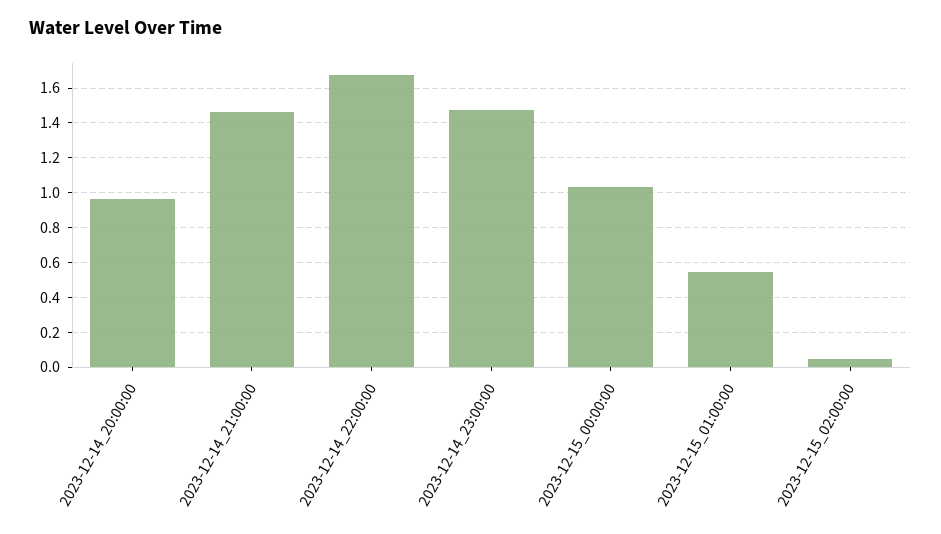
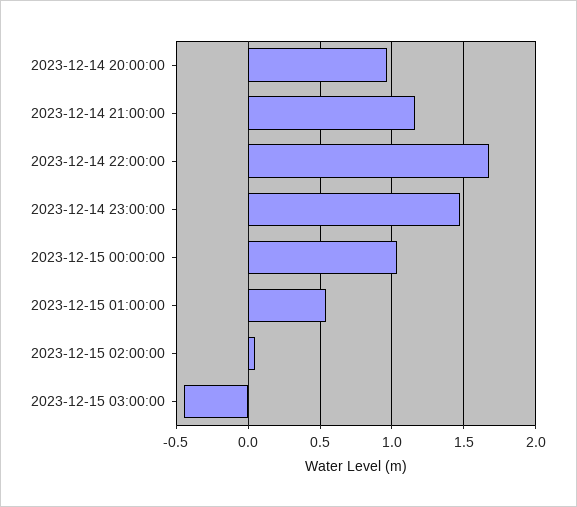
2023-12-14_21:00:00: 1.45 -> 1.15
2023-12-15 03:00:00: none -> -0.45

